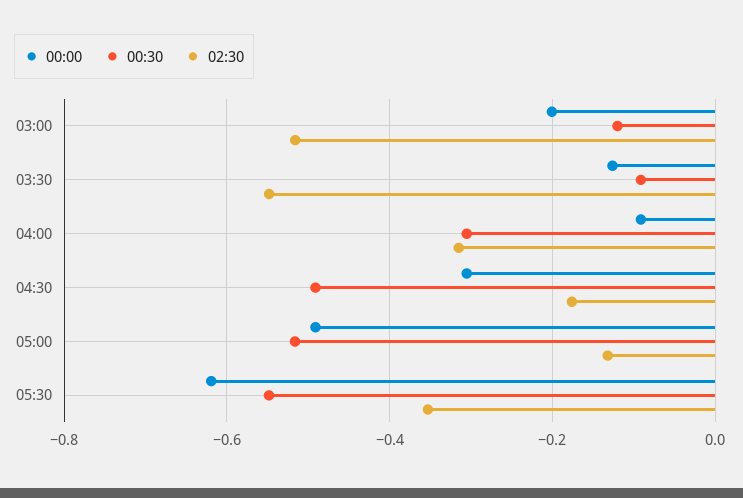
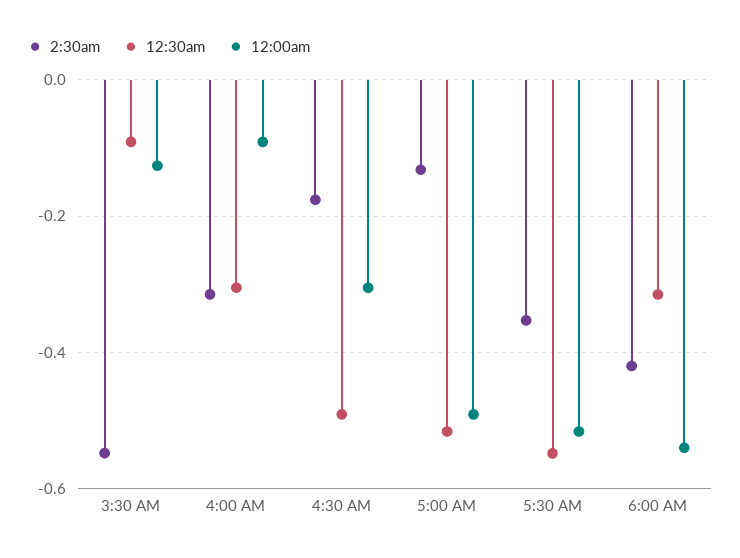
00:00, 03:00: -0.2 -> none
00:30, 03:00: -0.12 -> none
02:30, 03:00: -0.52 -> none
00:00, 05:30: -0.62 -> -0.52
02:30, 6:00 AM: none -> -0.42
00:30, 6:00 AM: none -> -0.32
00:00, 6:00 AM: none -> -0.54

